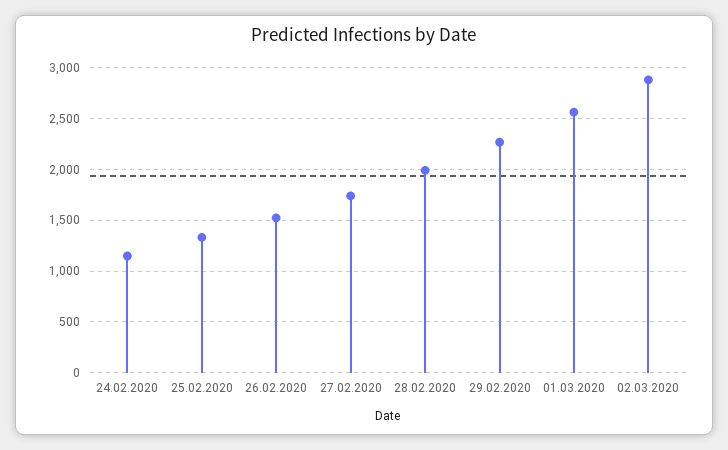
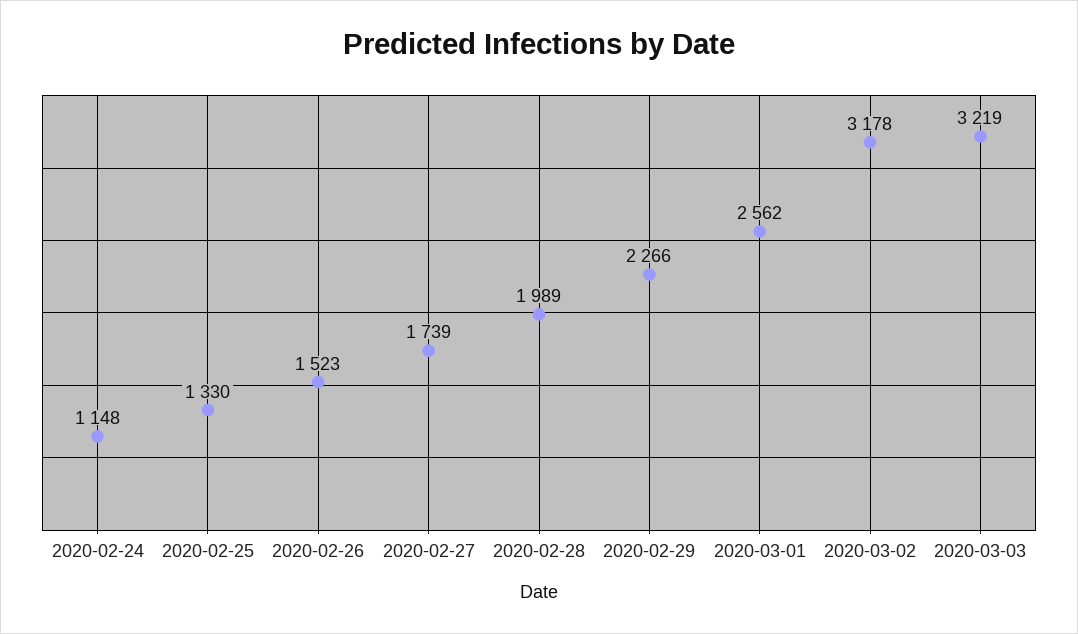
02.03.2020: 2900 -> 3178
2020-03-03: none -> 3219

